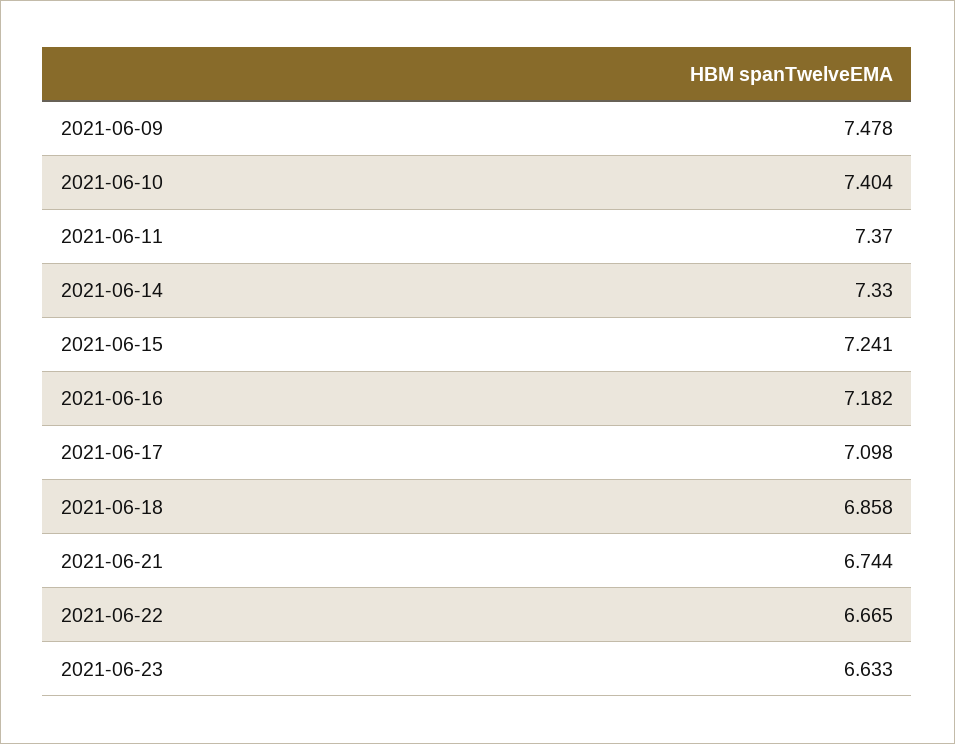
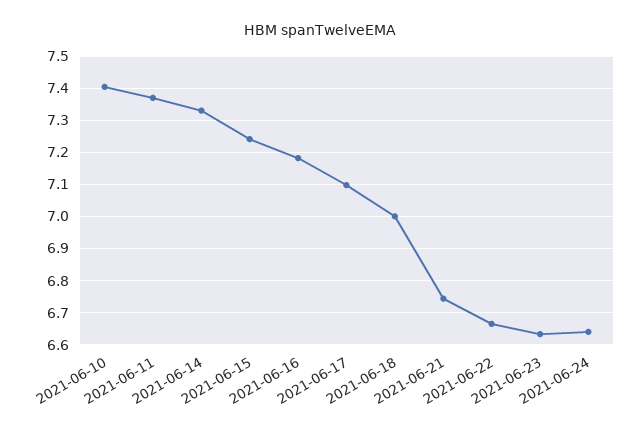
2021-06-09: 7.478 -> none
2021-06-18: 6.858 -> 7
2021-06-24: none -> 6.64

